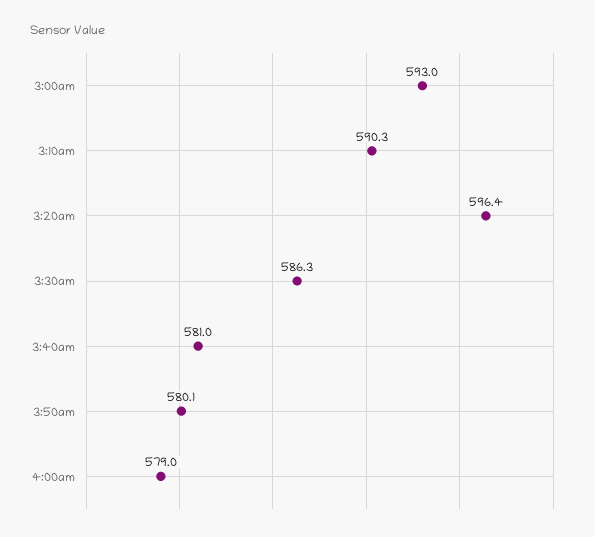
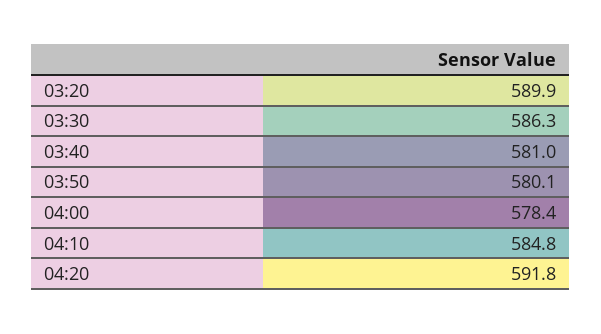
3:00am: 593 -> none
3:10am: 590.3 -> none
3:20am: 596.4 -> 589.9
4:00am: 579 -> 578.4
04:10: none -> 584.8
04:20: none -> 591.8

